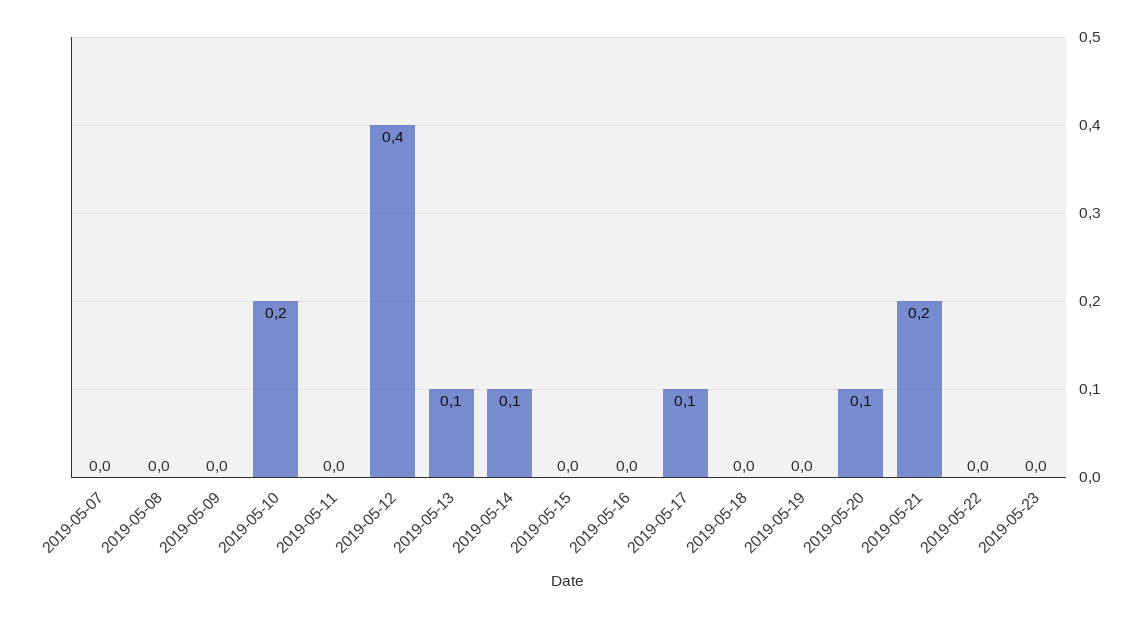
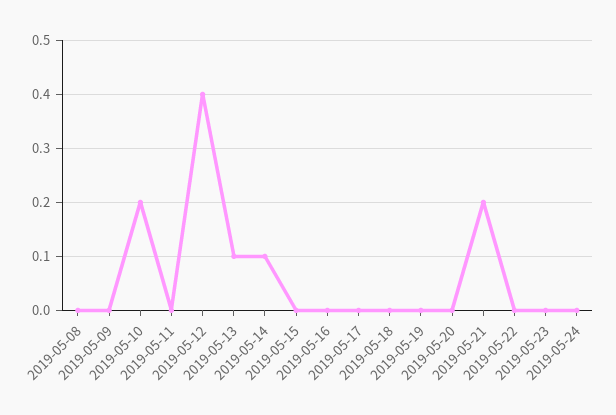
2019-05-07: 0 -> none
2019-05-17: 0.1 -> 0
2019-05-20: 0.1 -> 0
2019-05-24: none -> 0

